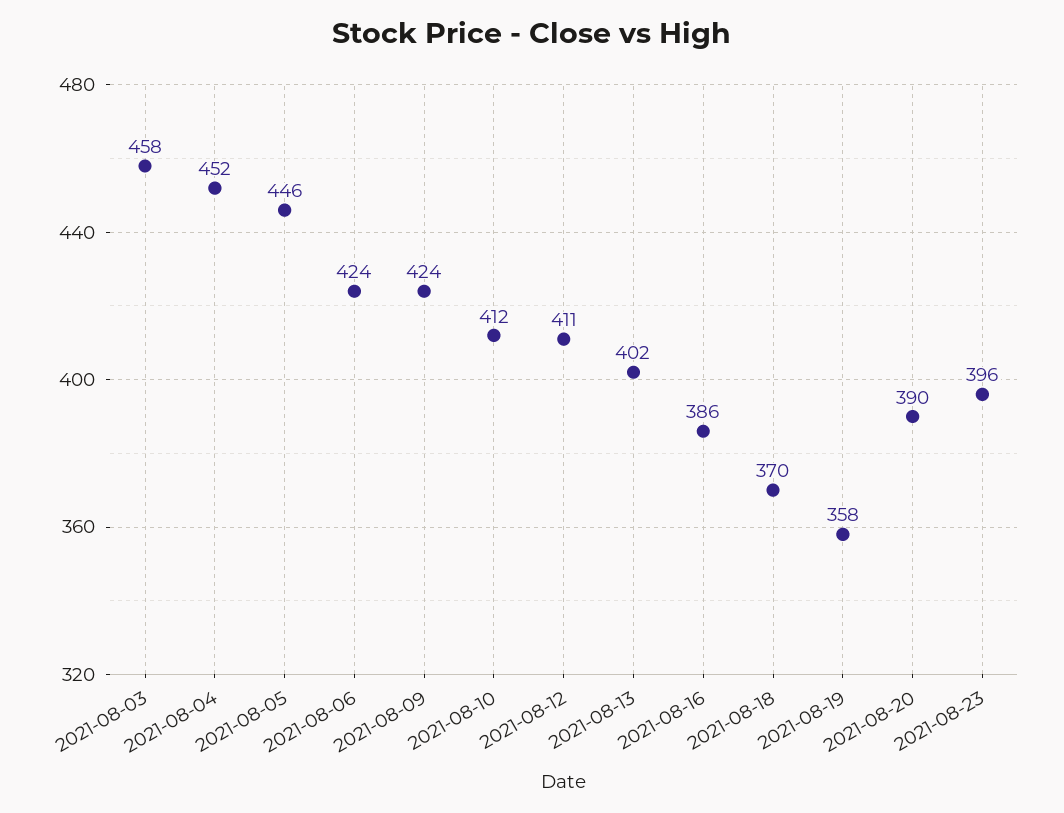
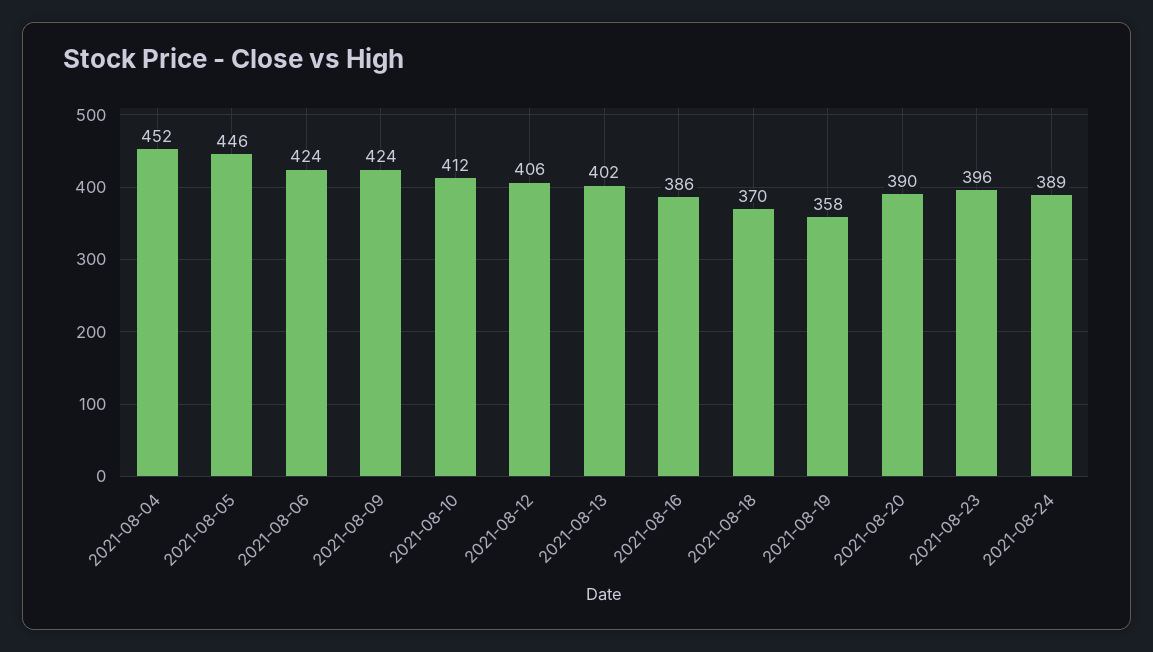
2021-08-03: 458 -> none
2021-08-12: 411 -> 406
2021-08-24: none -> 389

